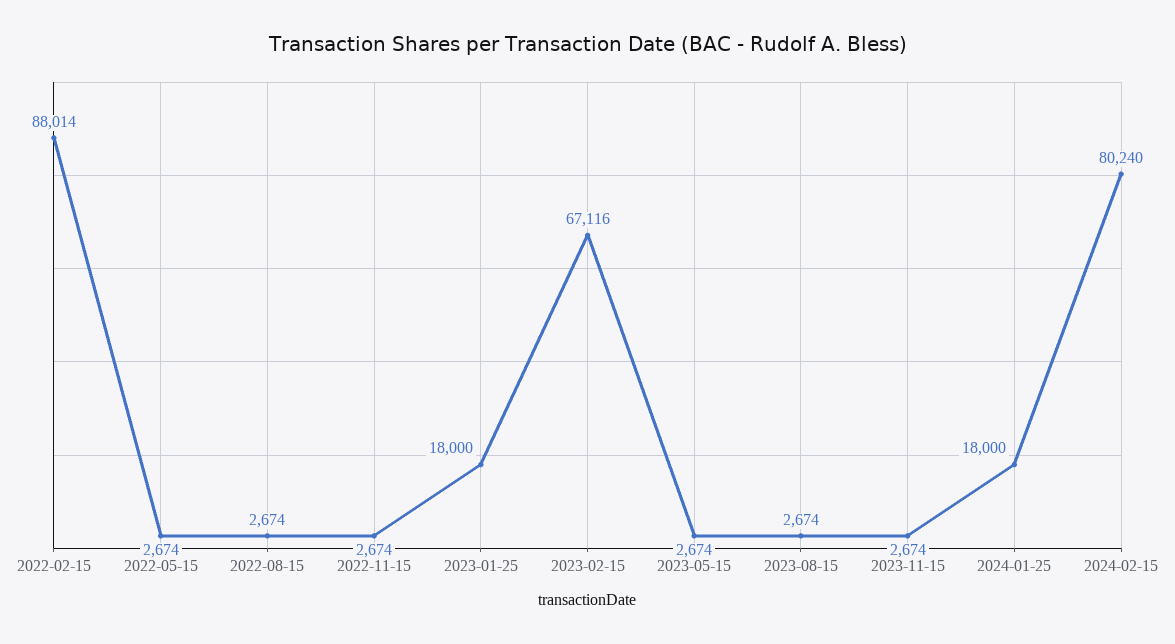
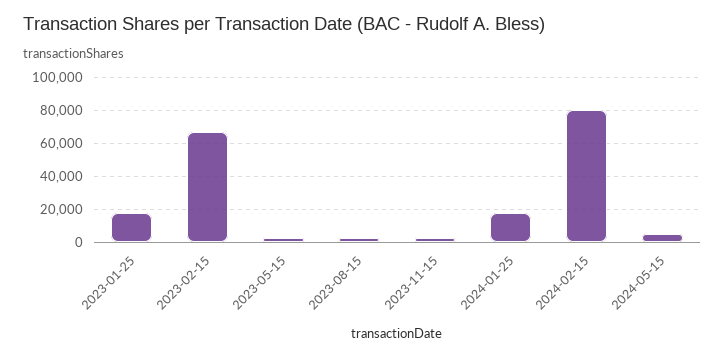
2022-02-15: 88014 -> none
2022-05-15: 2674 -> none
2022-08-15: 2674 -> none
2022-11-15: 2674 -> none
2024-05-15: none -> 5000

